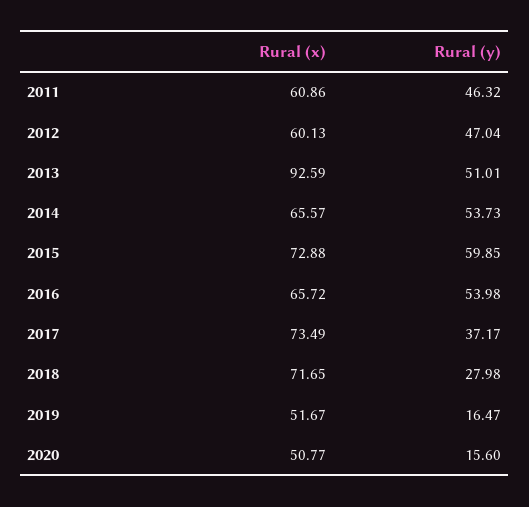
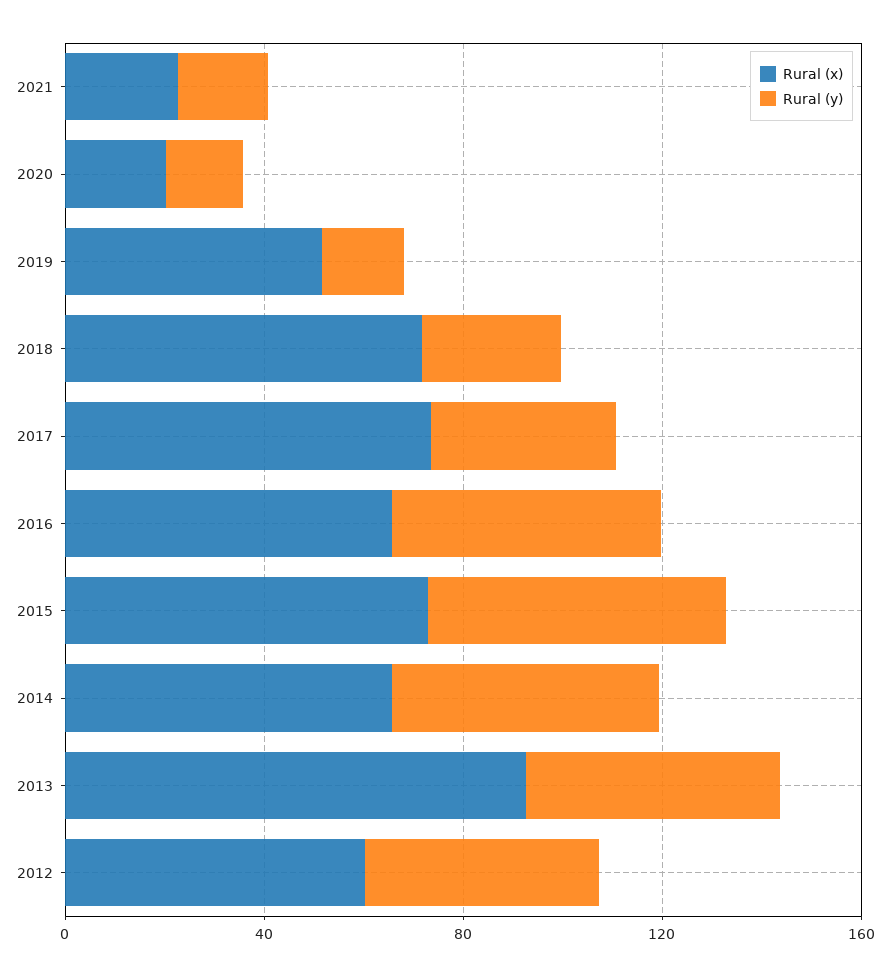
Rural (x), 2011: 60.86 -> none
Rural (y), 2011: 46.32 -> none
Rural (x), 2020: 50.77 -> 20
Rural (x), 2021: none -> 20
Rural (y), 2021: none -> 20

